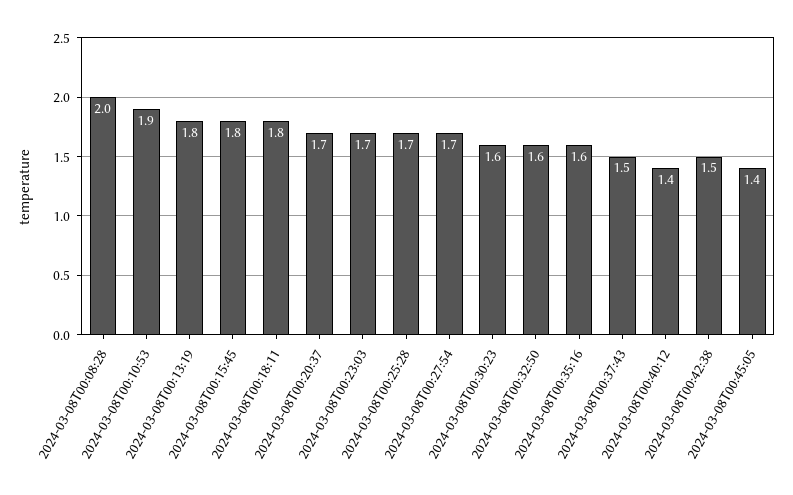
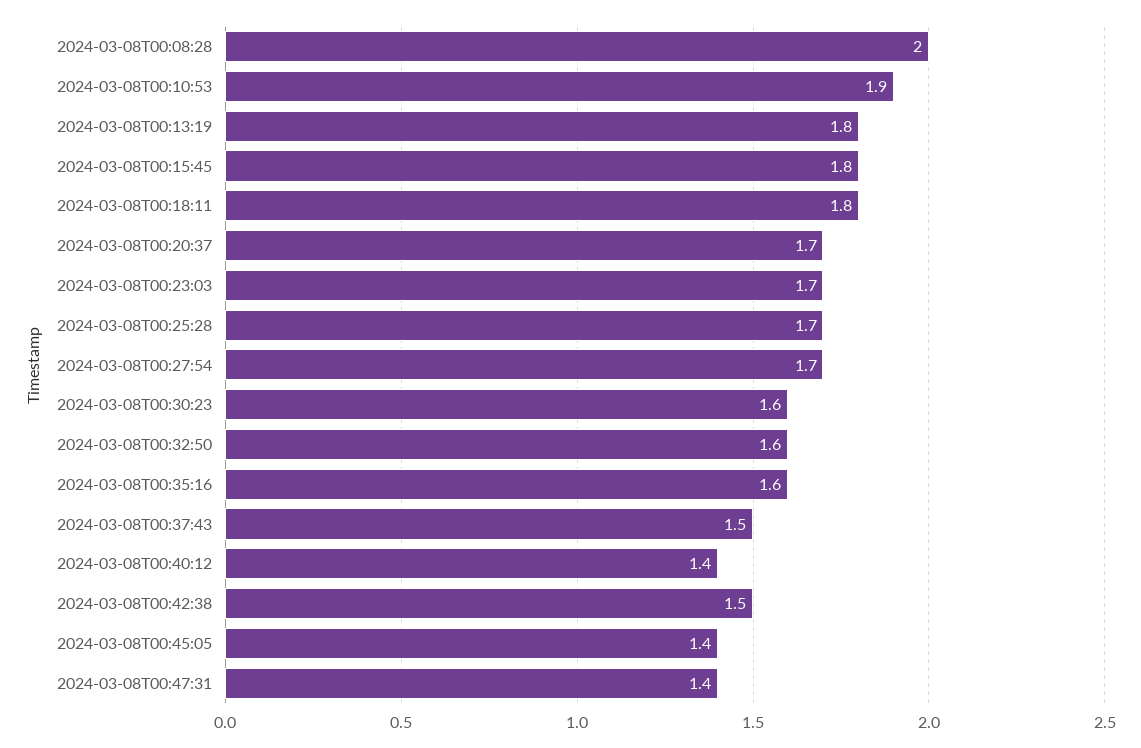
2024-03-08T00:47:31: none -> 1.4

